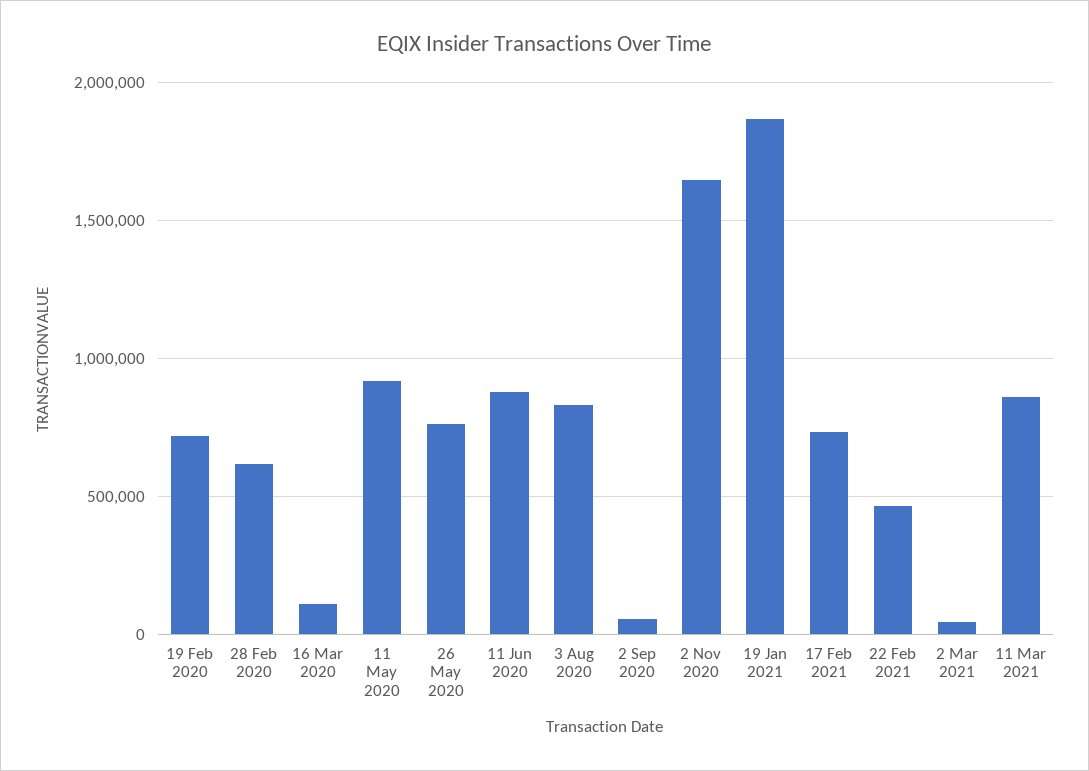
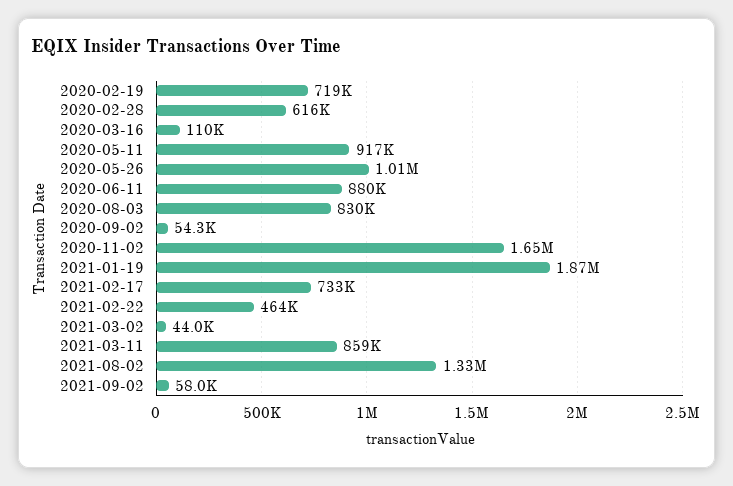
26 May 2020: 750000 -> 1010000
2021-08-02: none -> 1330000
2021-09-02: none -> 58000

